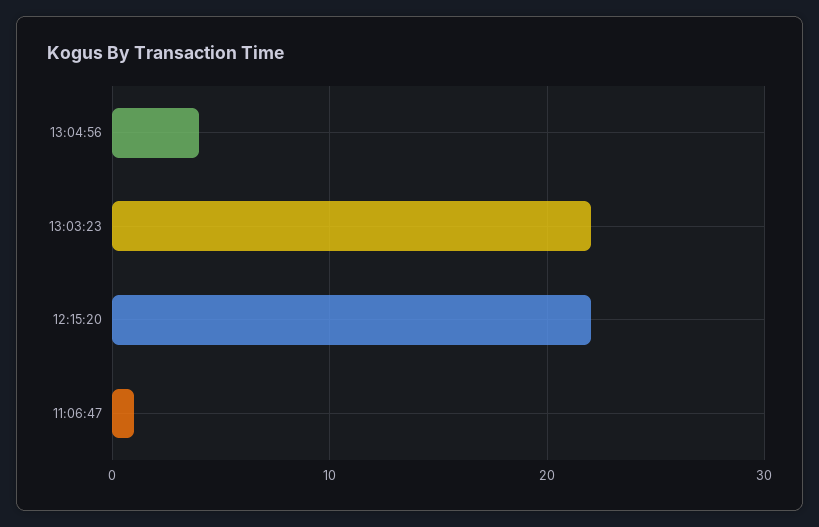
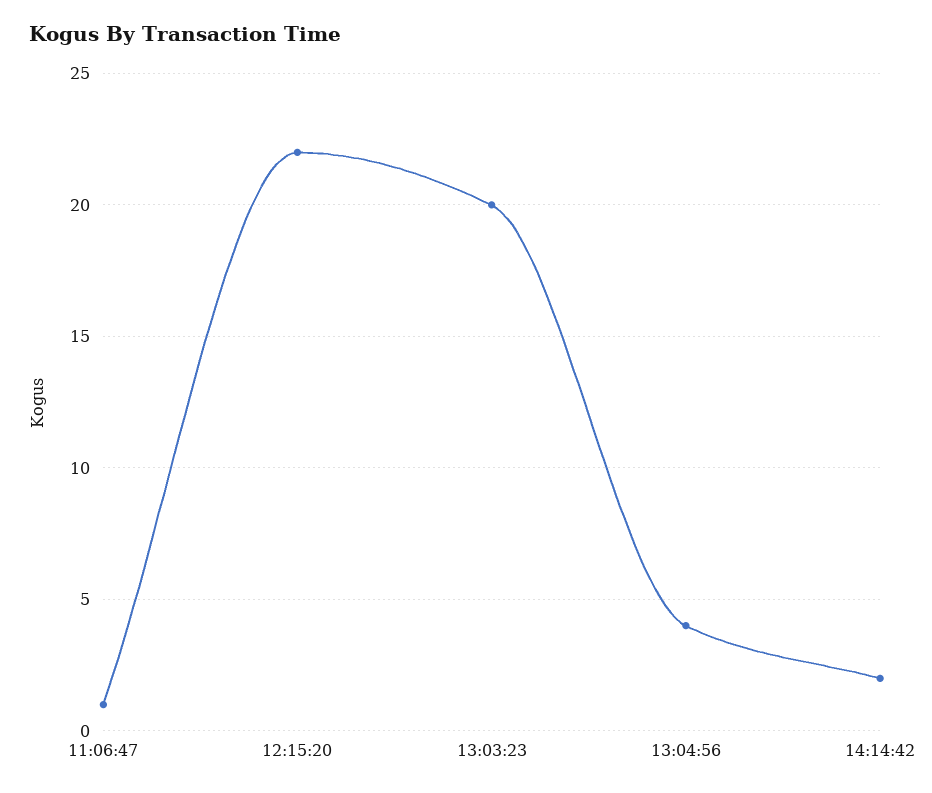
13:03:23: 22 -> 20
14:14:42: none -> 2

